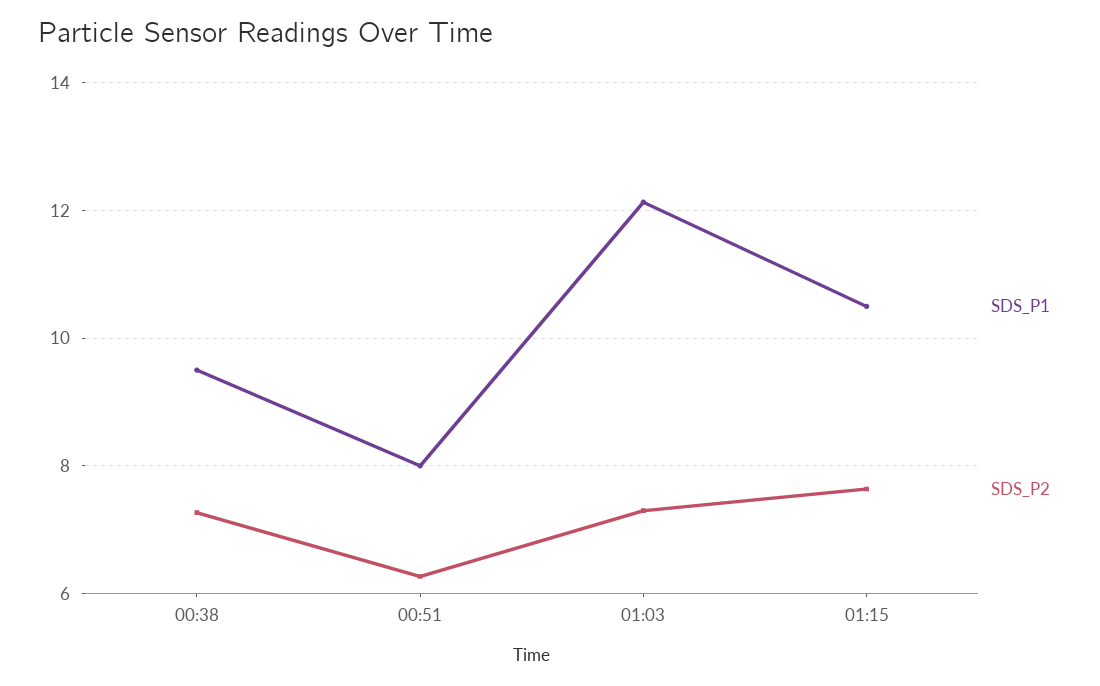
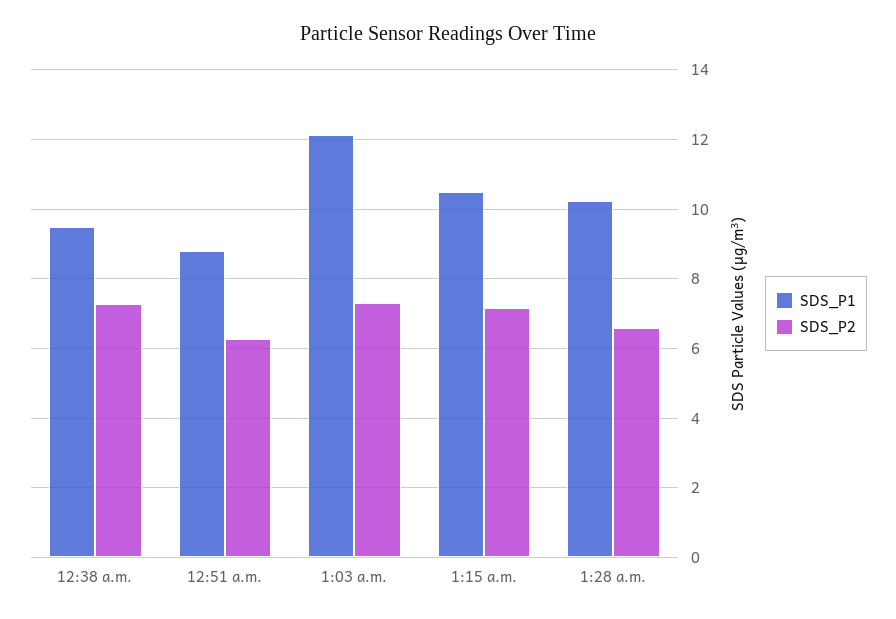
SDS_P1, 00:51: 8 -> 8.8
SDS_P2, 01:15: 7.6 -> 7.2
SDS_P1, 1:28 a.m.: none -> 10.2
SDS_P2, 1:28 a.m.: none -> 6.6

